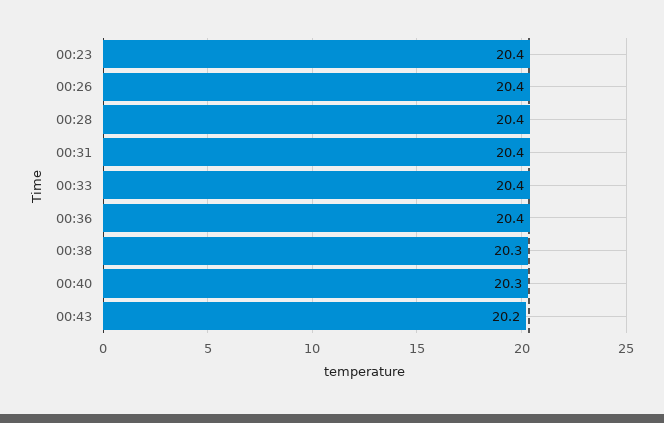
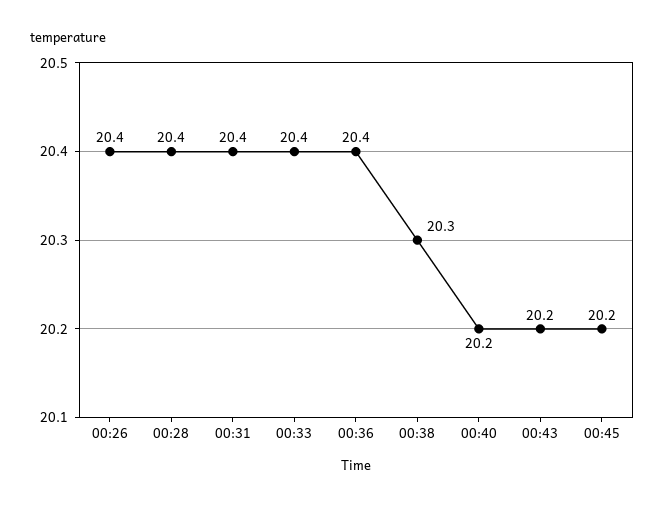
00:23: 20.4 -> none
00:40: 20.3 -> 20.2
00:45: none -> 20.2

